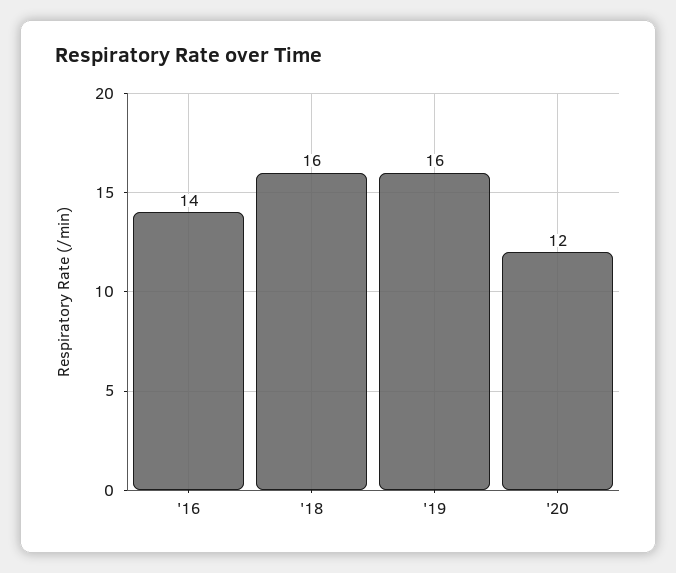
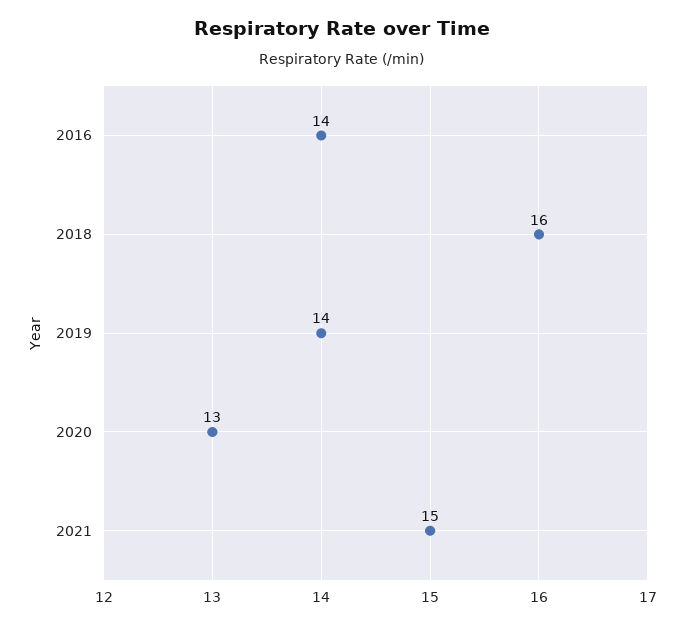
'19: 16 -> 14
'20: 12 -> 13
2021: none -> 15

